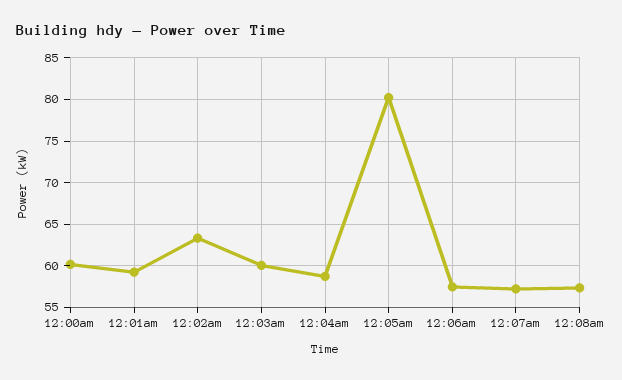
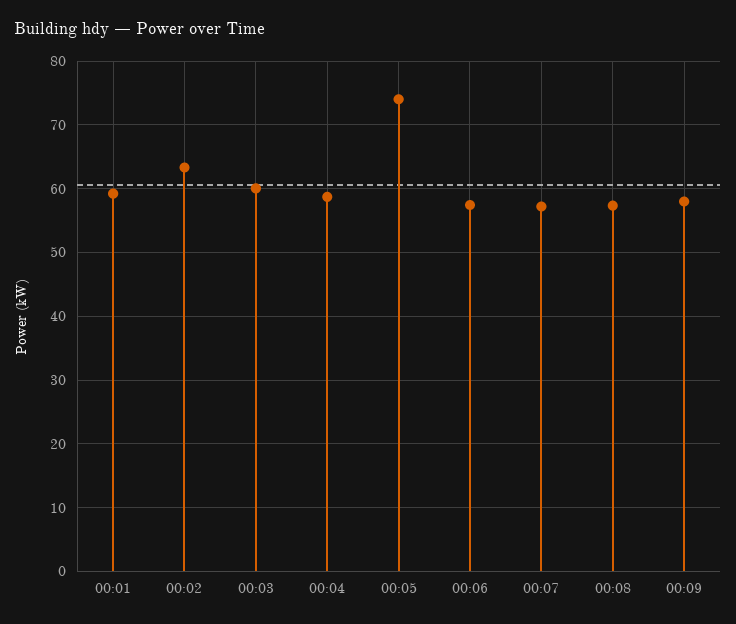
12:00am: 60 -> none
12:05am: 80 -> 74
00:09: none -> 58

